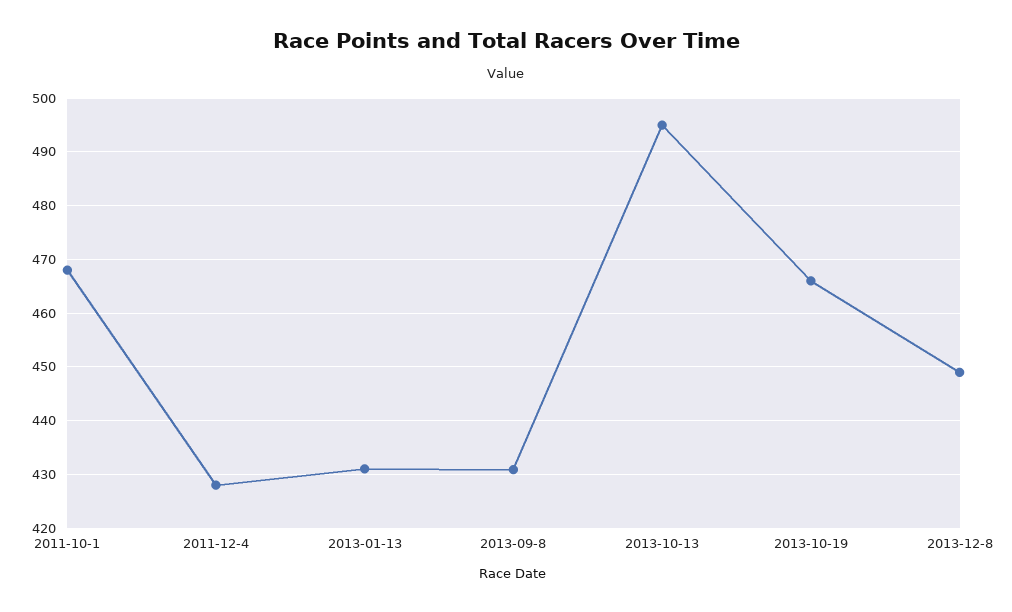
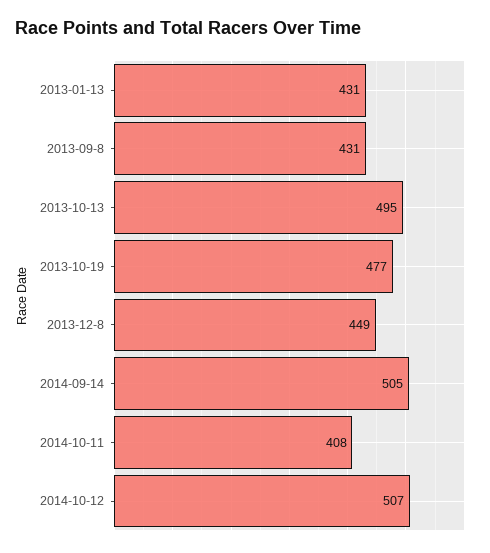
2011-10-1: 468 -> none
2011-12-4: 428 -> none
2013-10-19: 466 -> 477
2014-09-14: none -> 505
2014-10-11: none -> 408
2014-10-12: none -> 507

